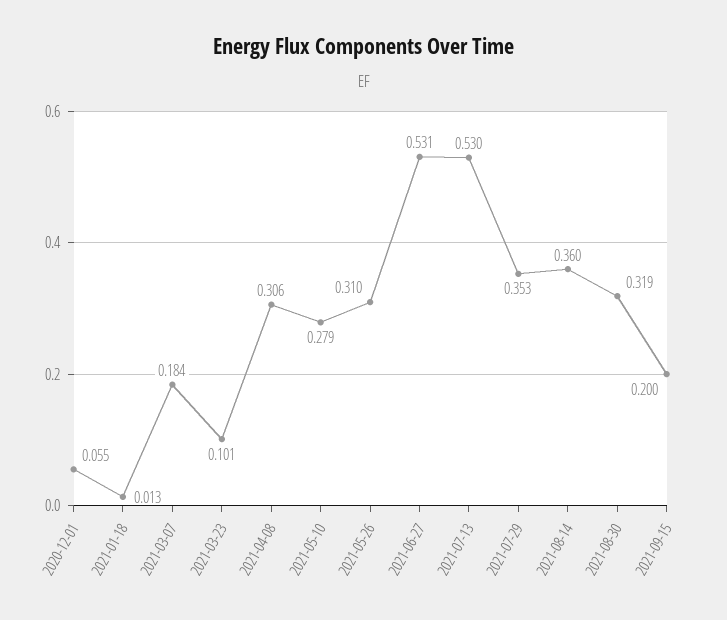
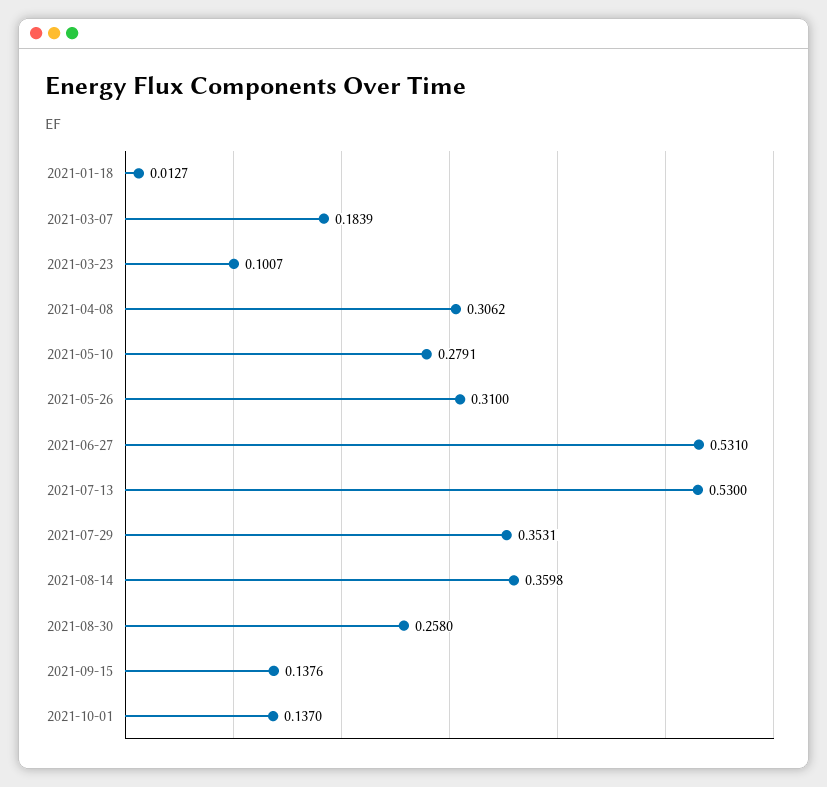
2020-12-01: 0.055 -> none
2021-08-30: 0.319 -> 0.258
2021-09-15: 0.2 -> 0.1376
2021-10-01: none -> 0.137

